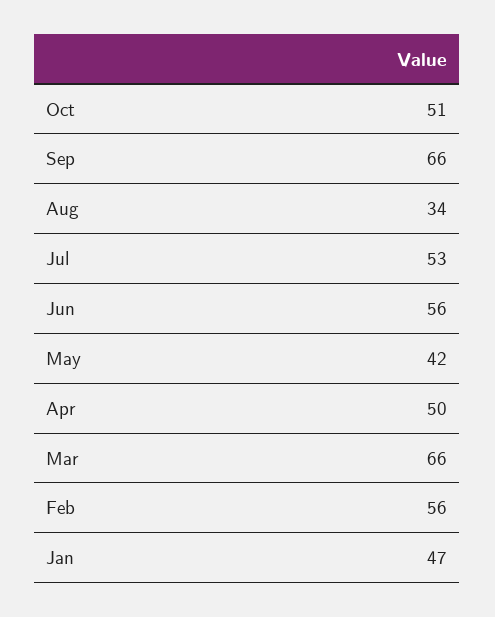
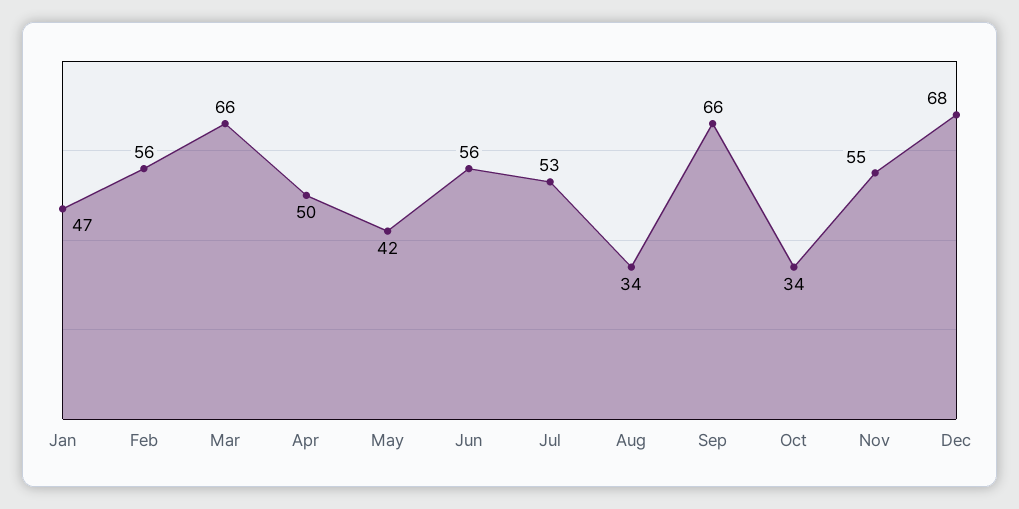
Oct: 51 -> 34
Nov: none -> 55
Dec: none -> 68

